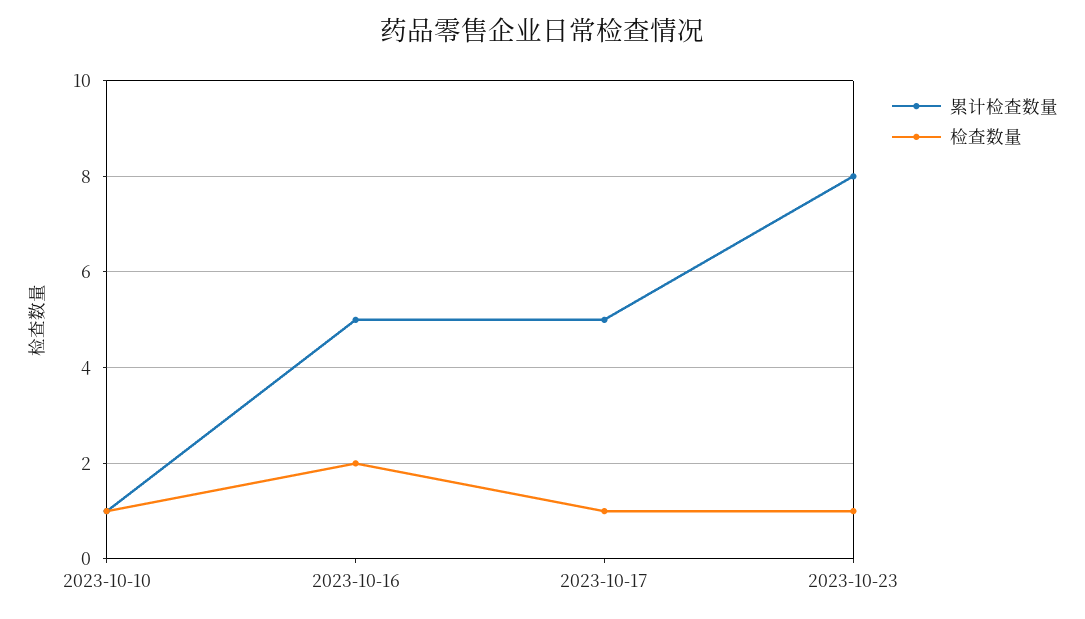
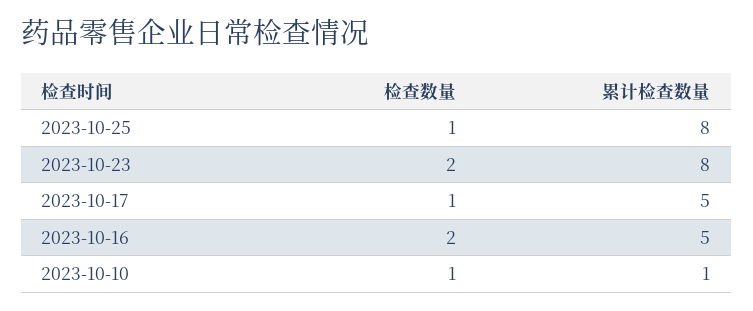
检查数量, 2023-10-23: 1 -> 2
检查数量, 2023-10-25: none -> 1
累计检查数量, 2023-10-25: none -> 8

